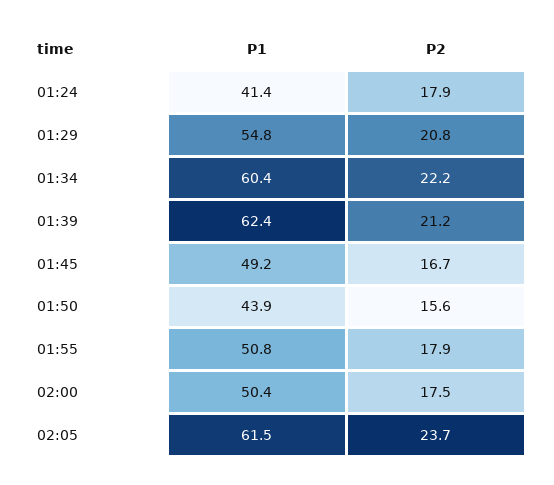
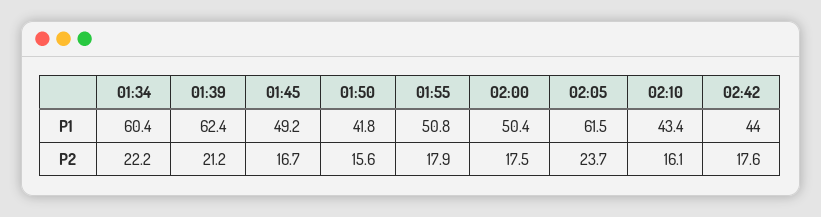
P1, 01:24: 41.4 -> none
P2, 01:24: 17.9 -> none
P1, 01:29: 54.8 -> none
P2, 01:29: 20.8 -> none
P1, 01:50: 43.9 -> 41.8
P1, 02:10: none -> 43.4
P1, 02:42: none -> 44
P2, 02:10: none -> 16.1
P2, 02:42: none -> 17.6

